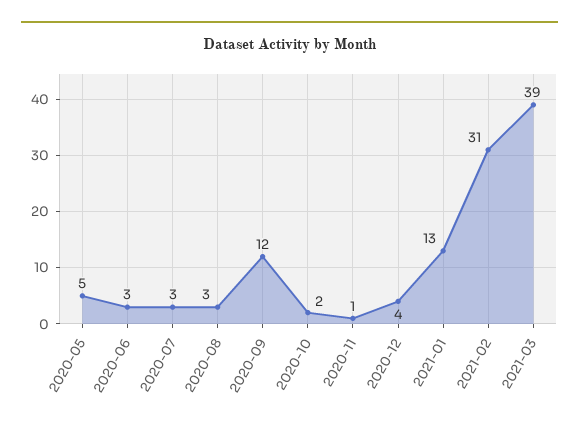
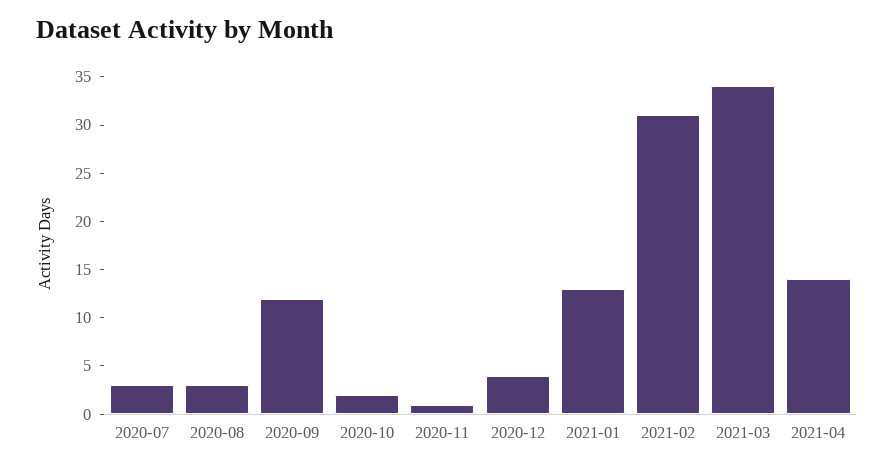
2020-05: 5 -> none
2020-06: 3 -> none
2021-03: 39 -> 34
2021-04: none -> 14

